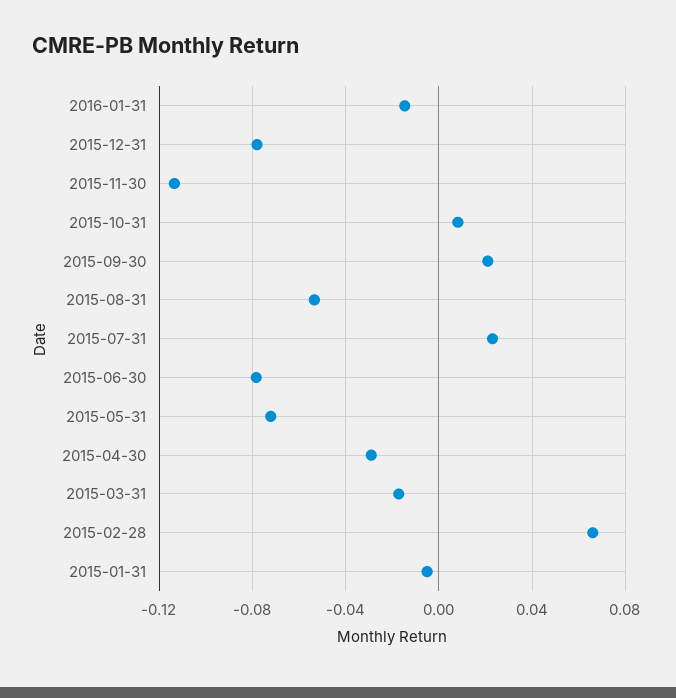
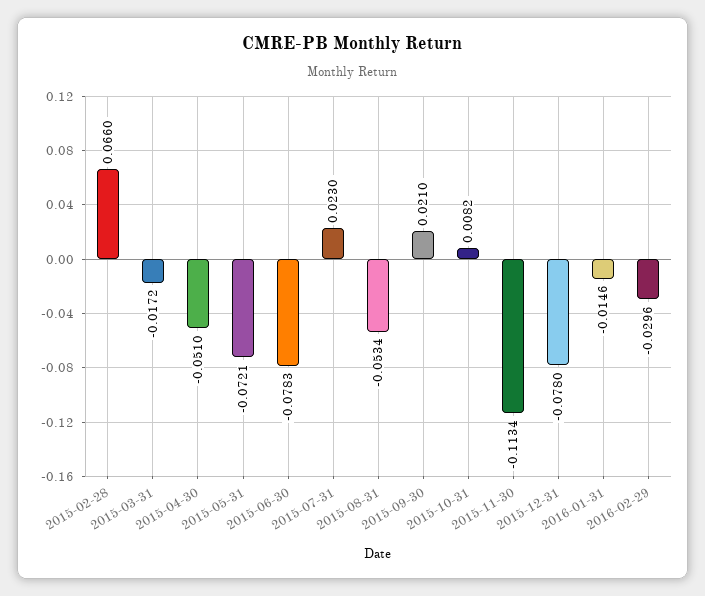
2015-04-30: -0.03 -> -0.051
2015-01-31: -0.005 -> none
2016-02-29: none -> -0.0296

